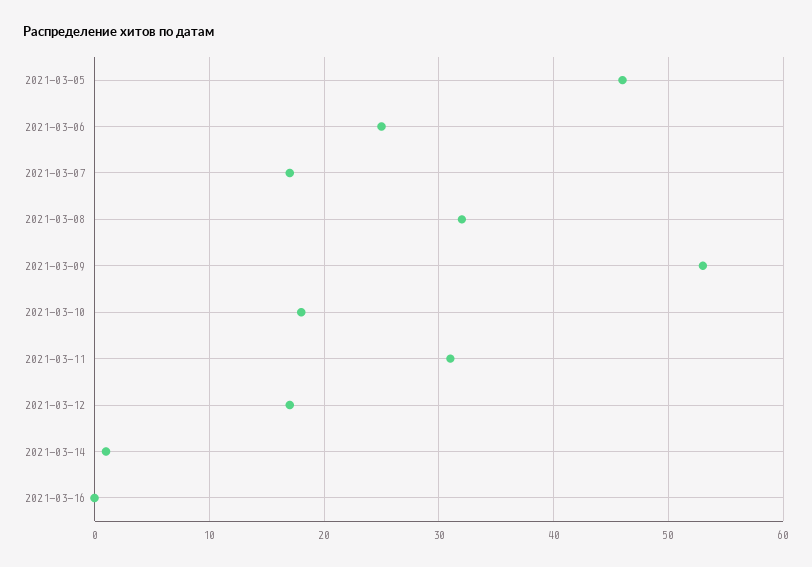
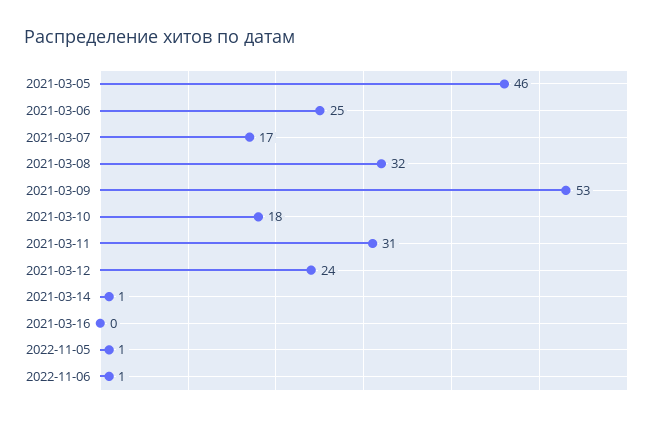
2021-03-12: 17 -> 24
2022-11-05: none -> 1
2022-11-06: none -> 1

